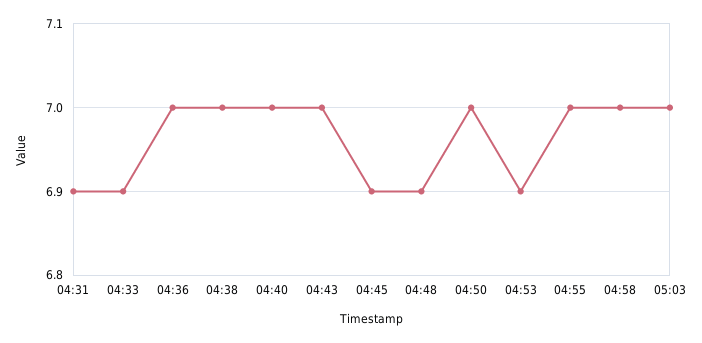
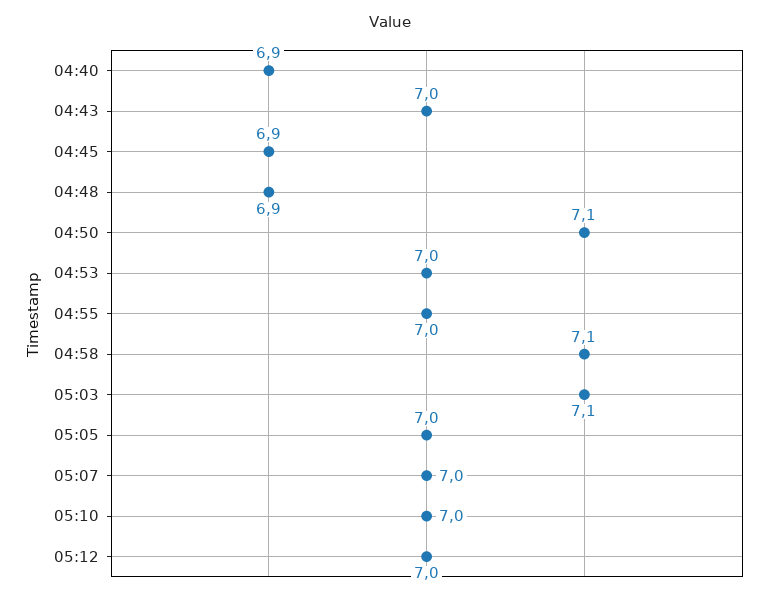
04:31: 6.9 -> none
04:33: 6.9 -> none
04:36: 7 -> none
04:38: 7 -> none
04:40: 7 -> 6.9
04:50: 7 -> 7.1
04:53: 6.9 -> 7
04:58: 7 -> 7.1
05:03: 7 -> 7.1
05:05: none -> 7
05:07: none -> 7
05:10: none -> 7
05:12: none -> 7

